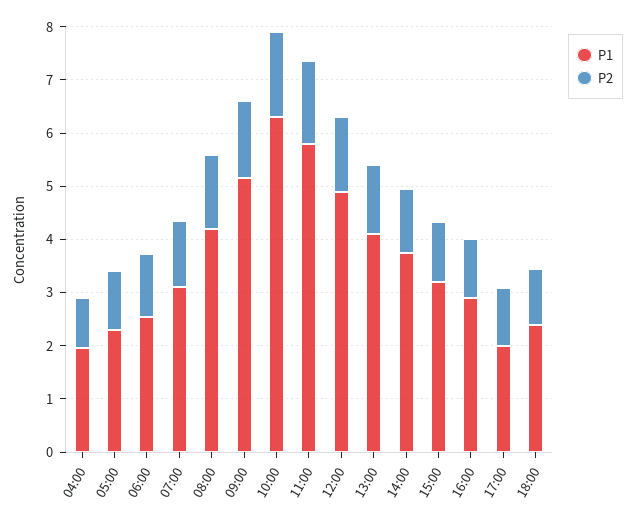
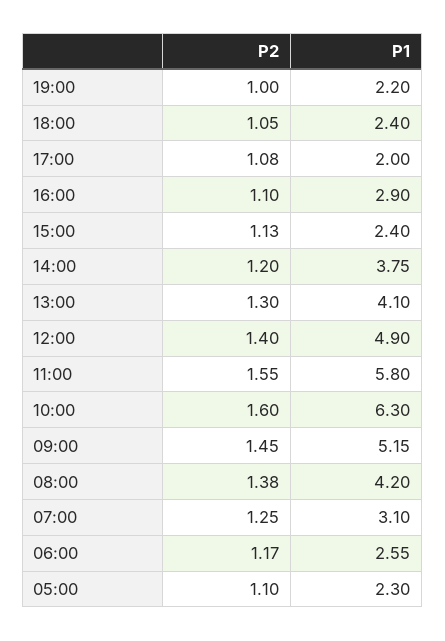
P1, 04:00: 2 -> none
P2, 04:00: 1 -> none
P1, 15:00: 3.2 -> 2.4
P2, 19:00: none -> 1
P1, 19:00: none -> 2.2

